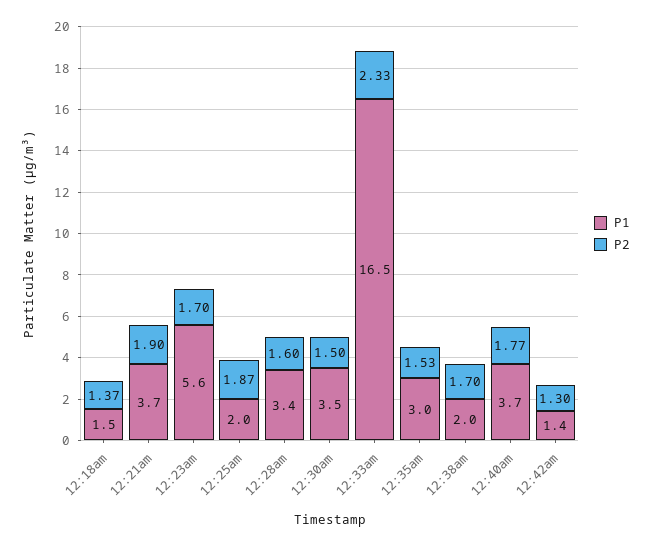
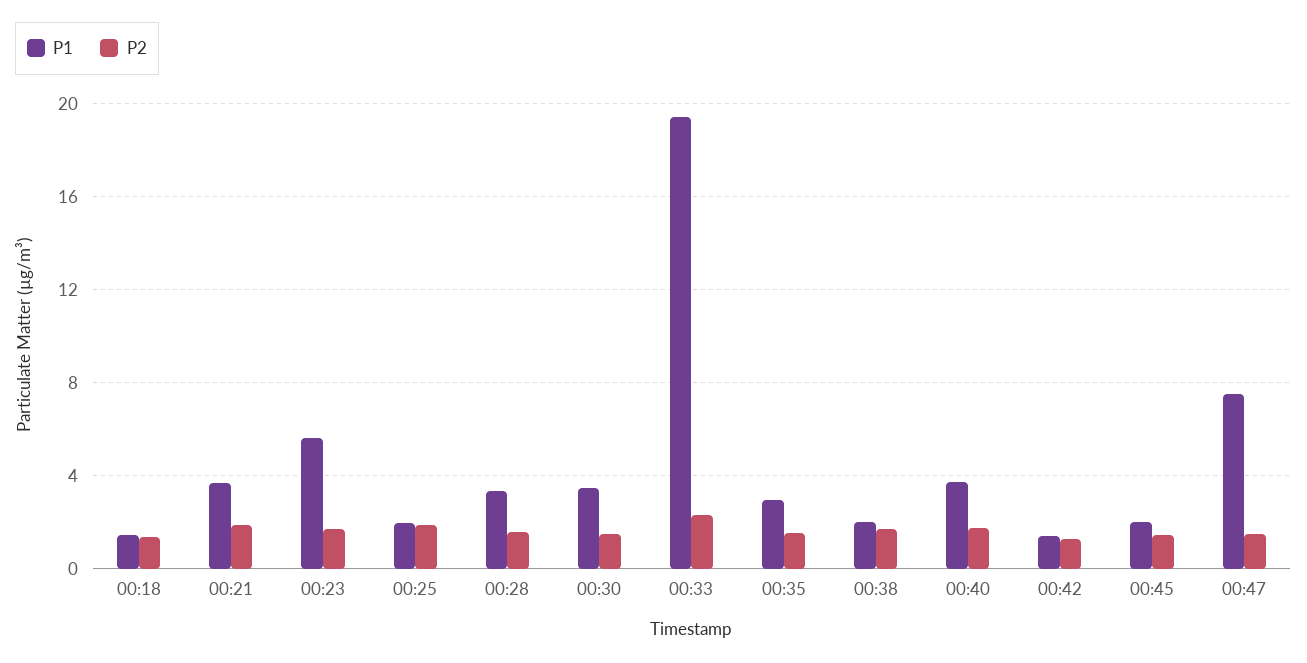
P1, 12:33am: 16.5 -> 19.5
P1, 00:45: none -> 2
P2, 00:45: none -> 1.5
P1, 00:47: none -> 7.5
P2, 00:47: none -> 1.5

